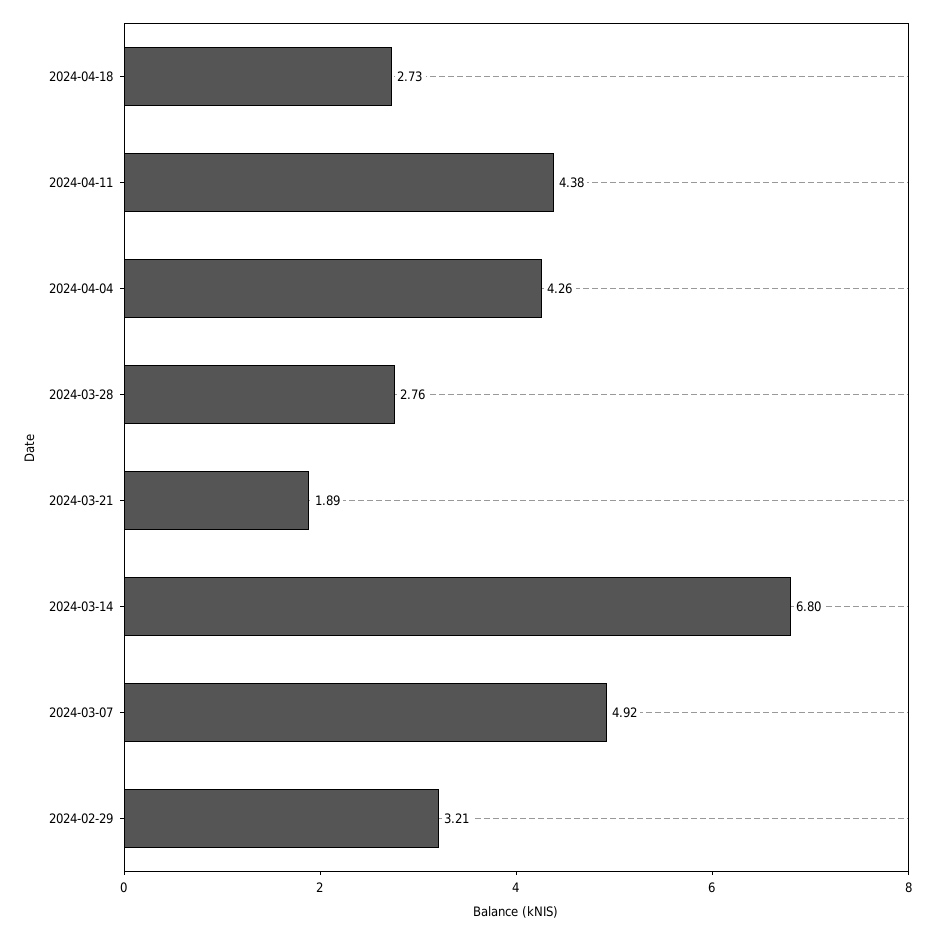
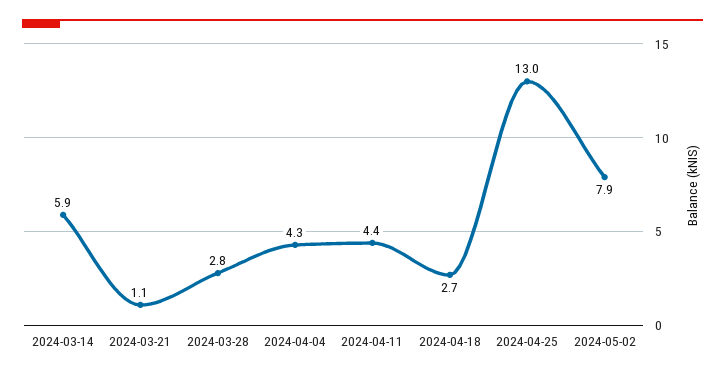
2024-03-21: 1.89 -> 1.1
2024-03-14: 6.8 -> 5.9
2024-03-07: 4.92 -> none
2024-02-29: 3.21 -> none
2024-04-25: none -> 13
2024-05-02: none -> 7.9

